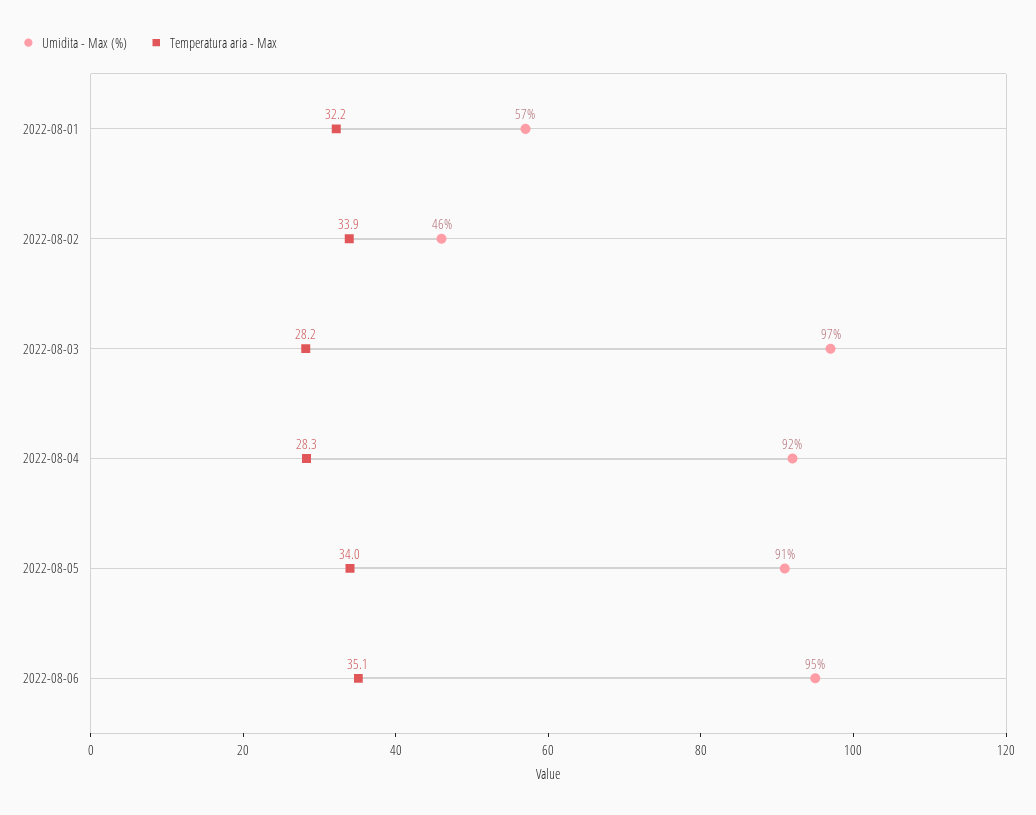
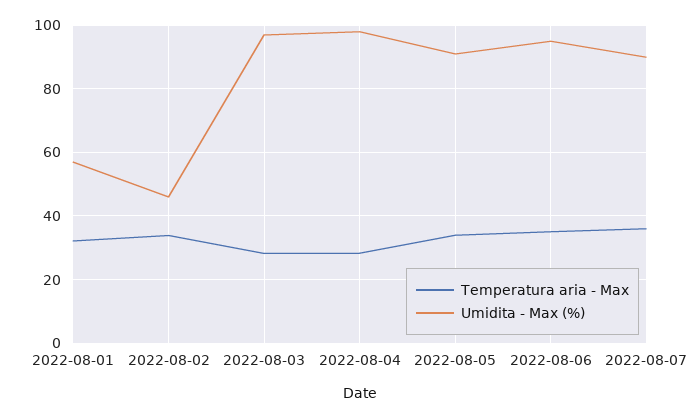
Umidita - Max (%), 2022-08-04: 92 -> 98
Temperatura aria - Max, 2022-08-07: none -> 36
Umidita - Max (%), 2022-08-07: none -> 90

